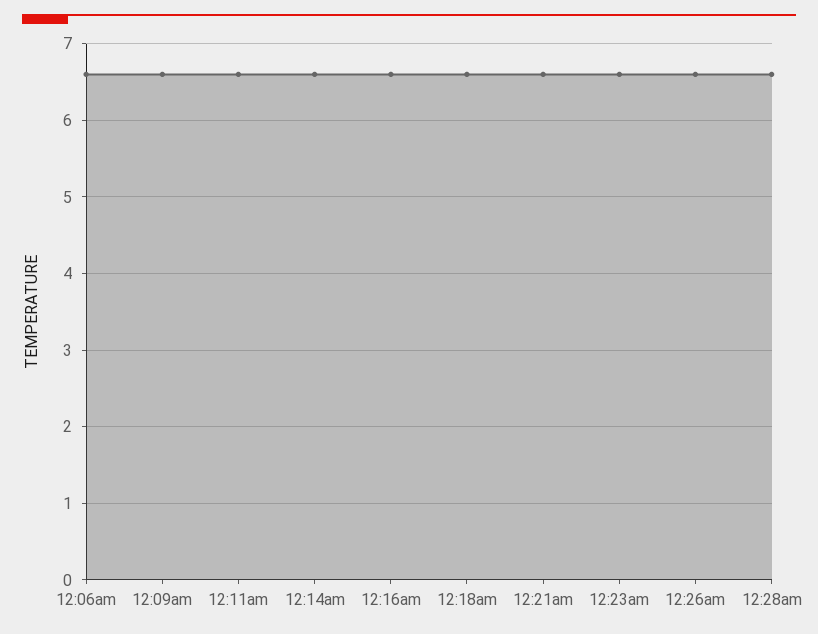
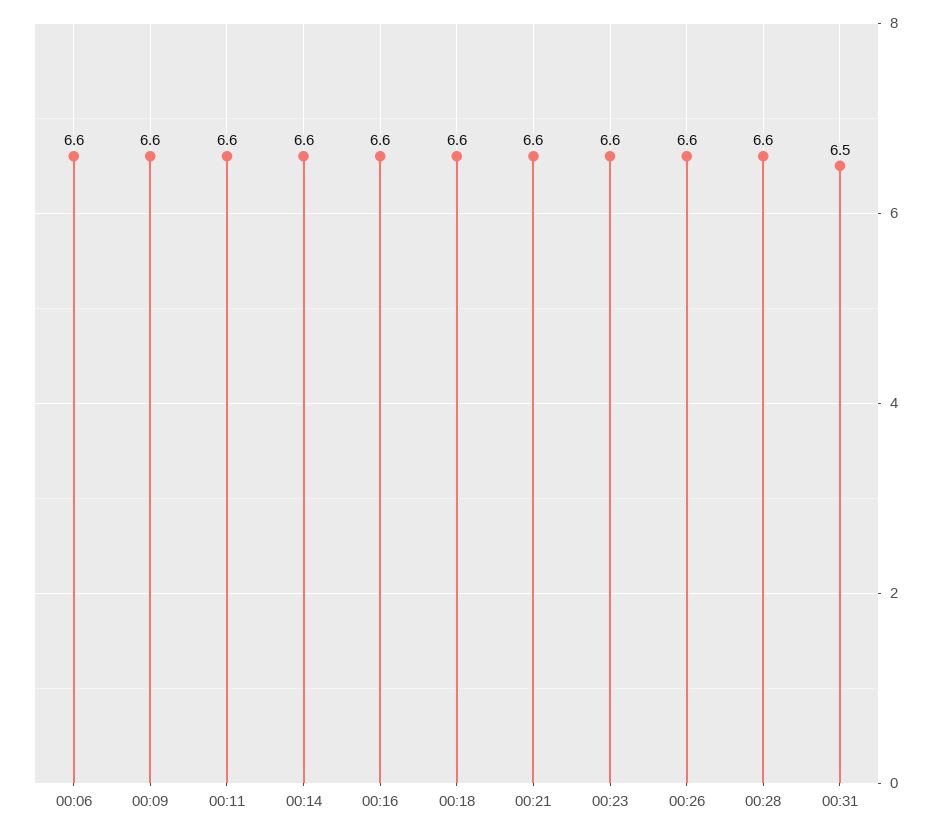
00:31: none -> 6.5

